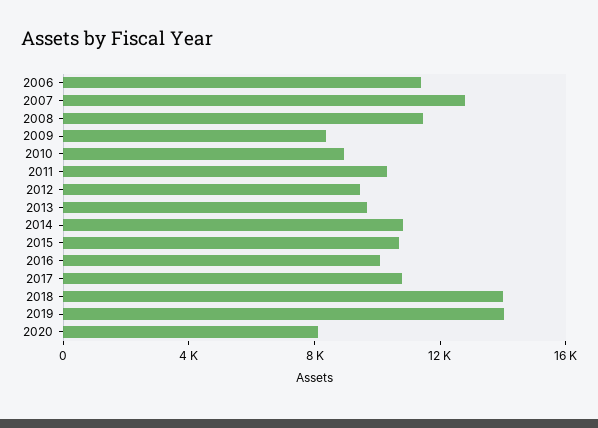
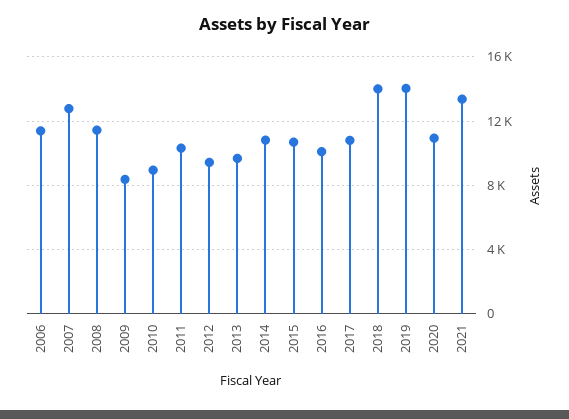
2020: 8000 -> 11000
2021: none -> 13500

